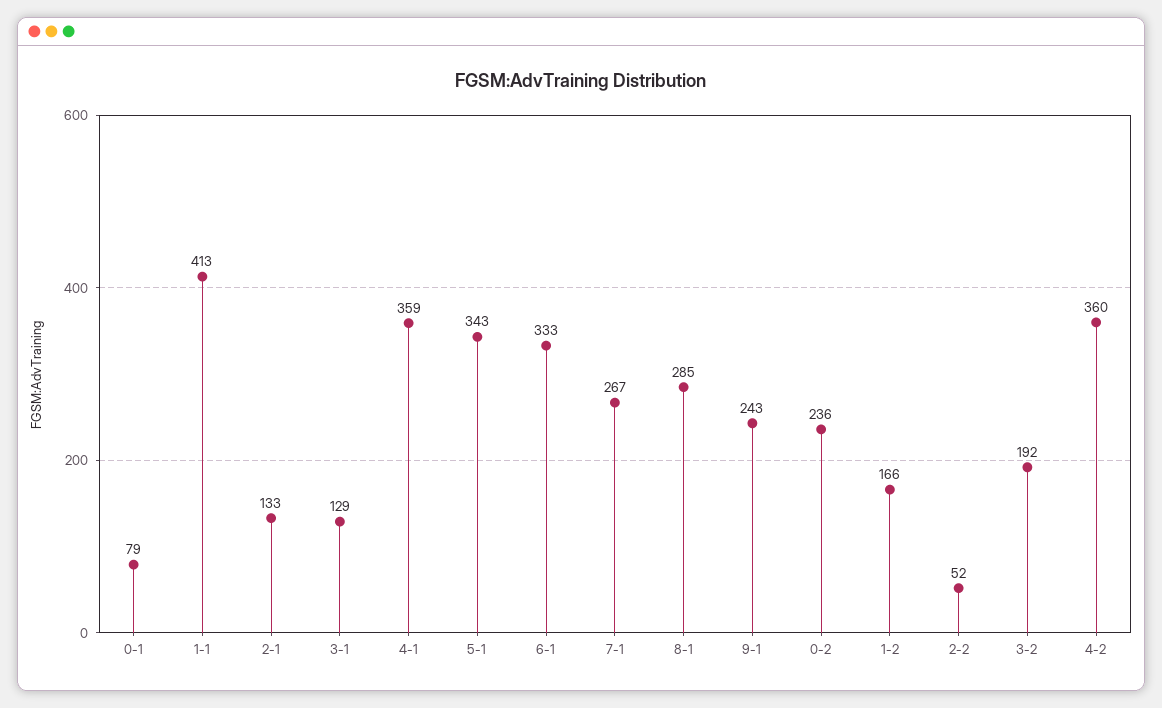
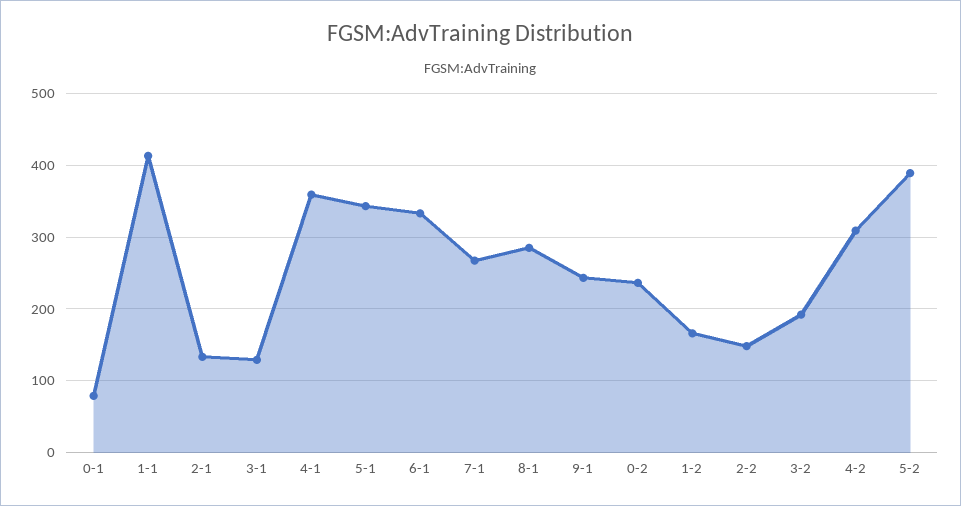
2-2: 52 -> 150
4-2: 360 -> 310
5-2: none -> 390

